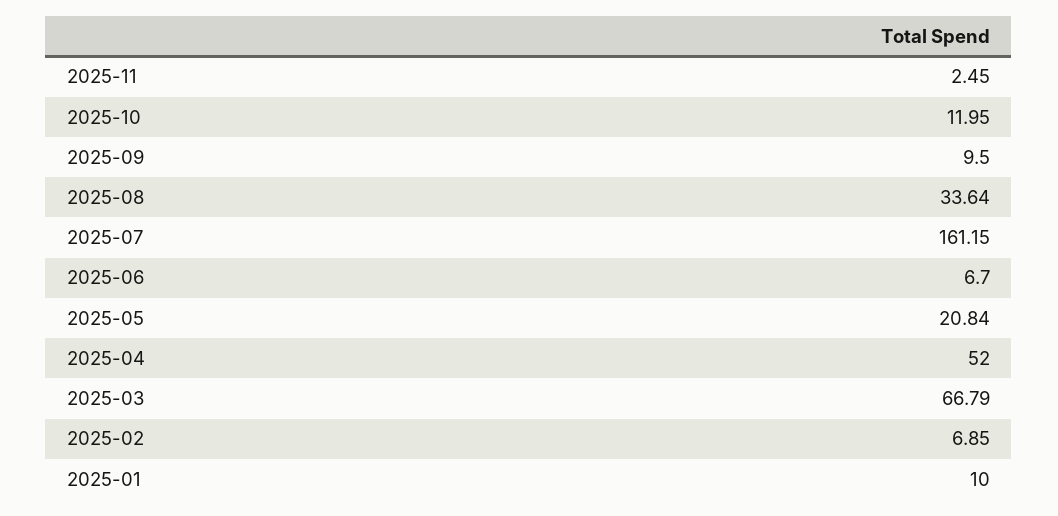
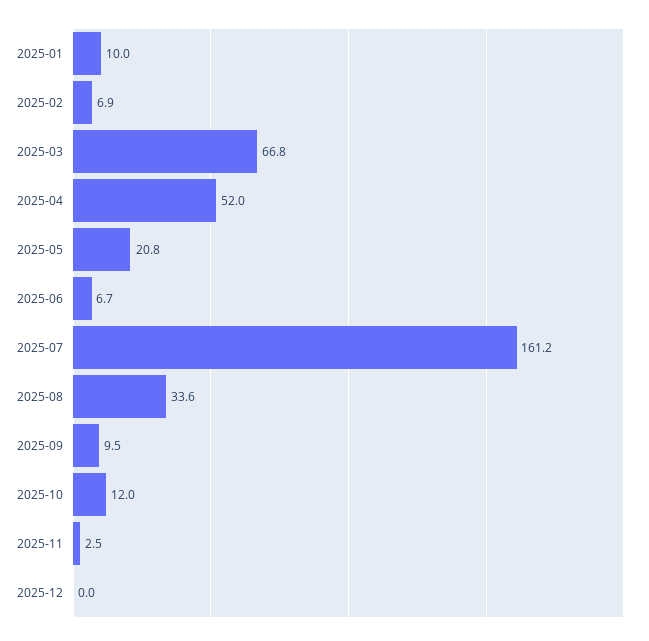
2025-12: none -> 0

